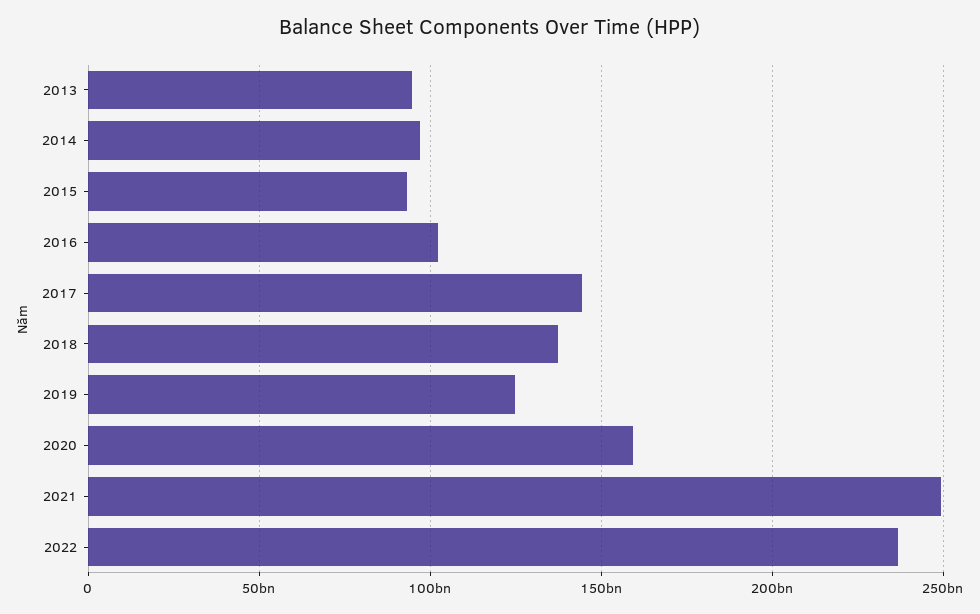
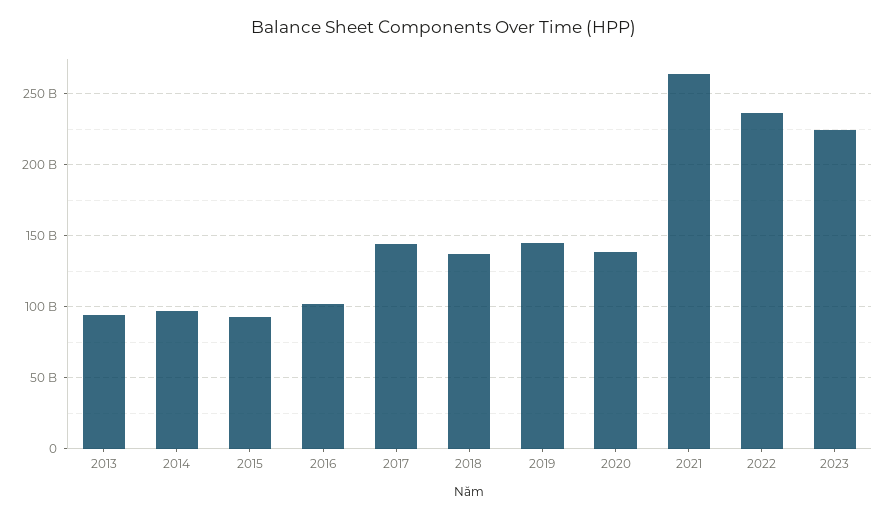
2019: 125000000000 -> 145000000000
2020: 160000000000 -> 140000000000
2021: 250000000000 -> 265000000000
2023: none -> 225000000000

